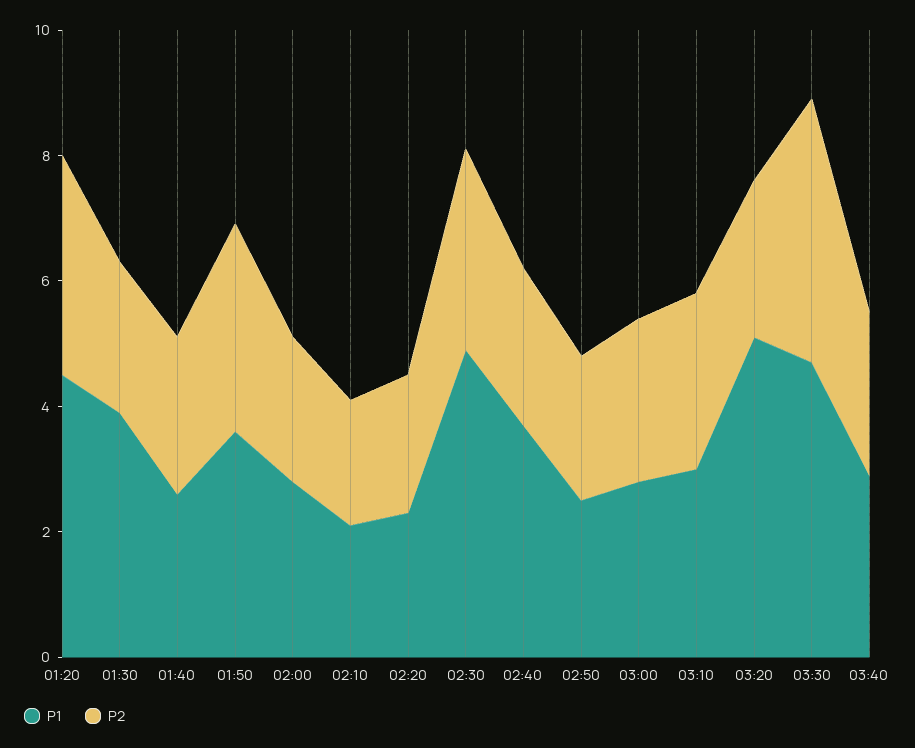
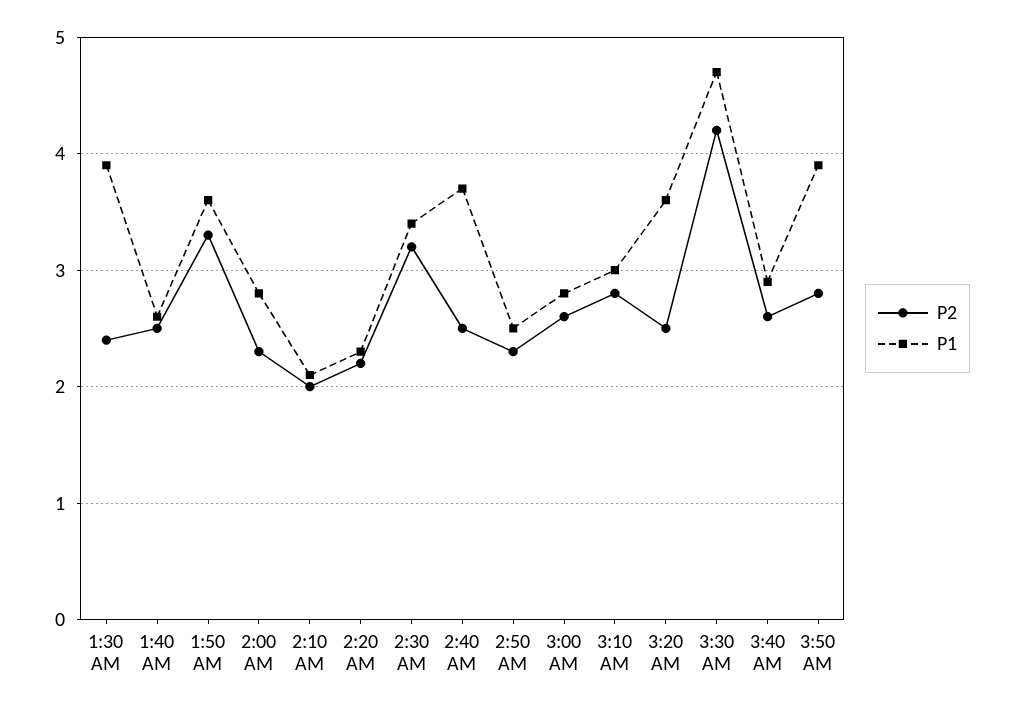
P1, 01:20: 4.5 -> none
P2, 01:20: 3.5 -> none
P1, 02:30: 5 -> 3.4
P1, 03:20: 5 -> 3.6
P2, 3:50 AM: none -> 2.8
P1, 3:50 AM: none -> 3.9

